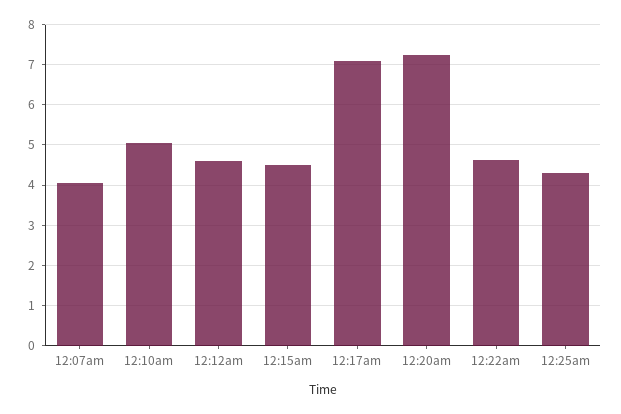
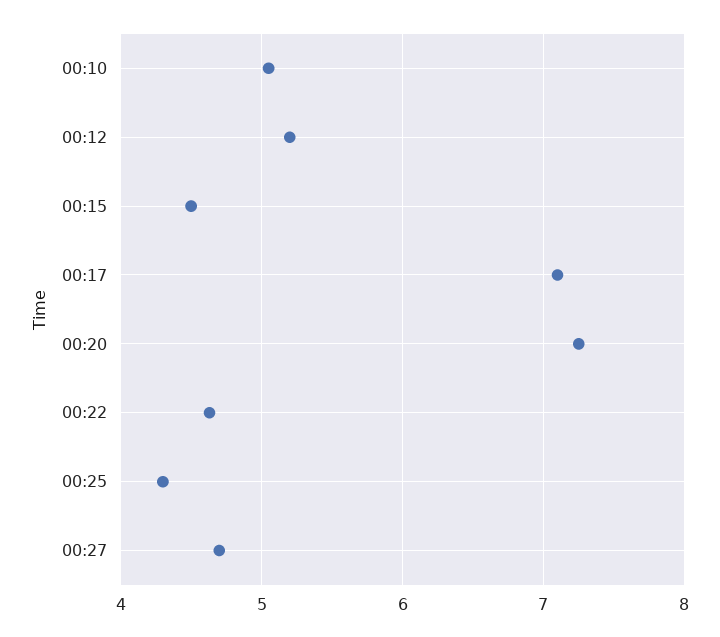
12:07am: 4 -> none
12:12am: 4.6 -> 5.2
00:27: none -> 4.7

